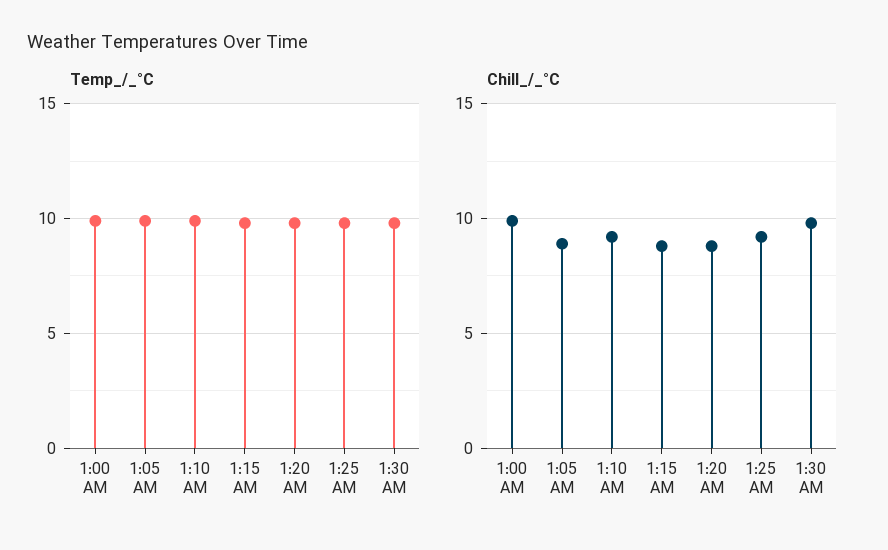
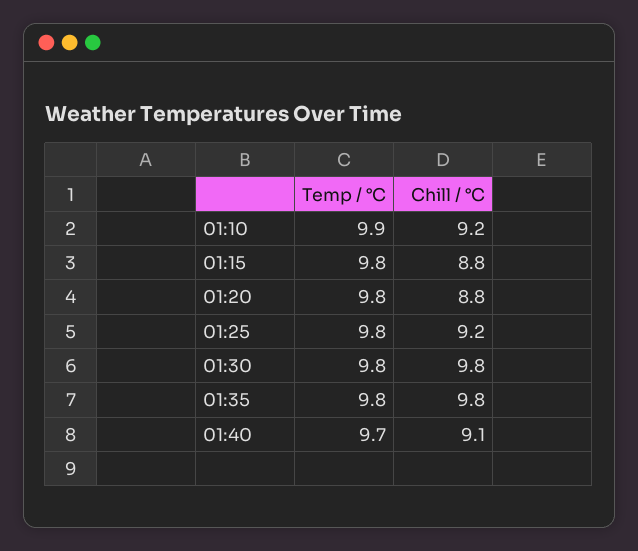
Temp_/_°C, 1:00 AM: 10 -> none
Temp_/_°C, 1:05 AM: 10 -> none
Chill_/_°C, 1:00 AM: 10 -> none
Chill_/_°C, 1:05 AM: 9 -> none
Temp_/_°C, 01:35: none -> 9.8
Chill_/_°C, 01:35: none -> 9.8
Temp_/_°C, 01:40: none -> 9.7
Chill_/_°C, 01:40: none -> 9.1

